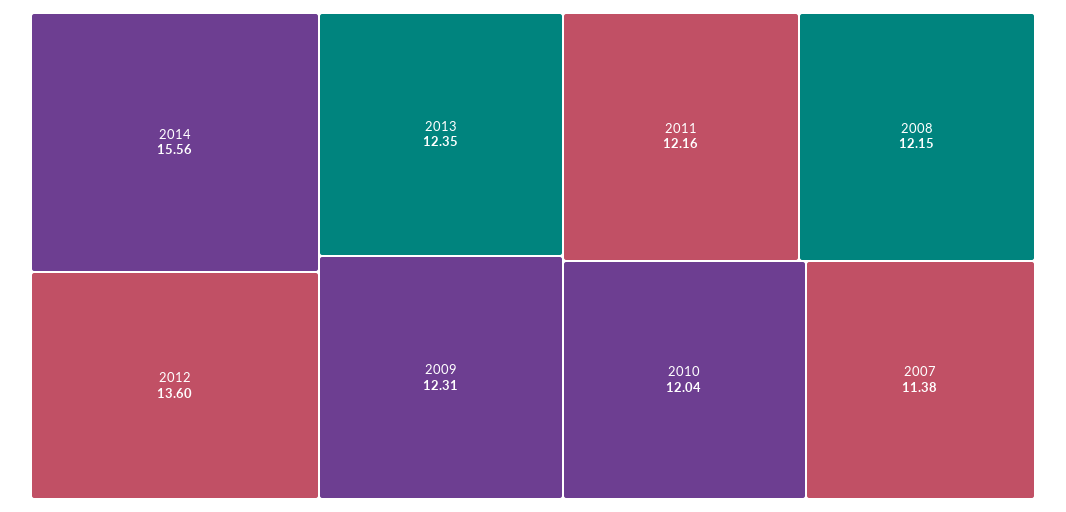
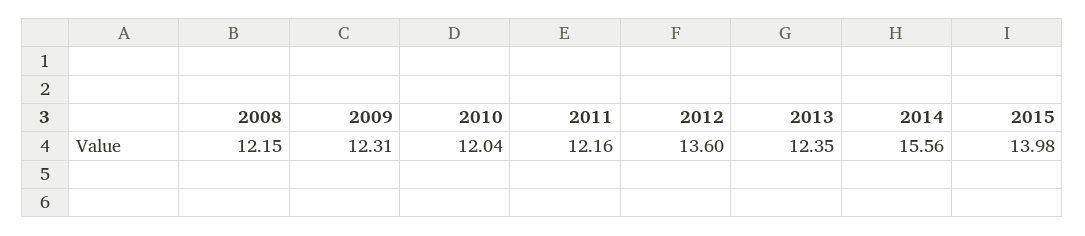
2007: 11.38 -> none
2015: none -> 13.98

